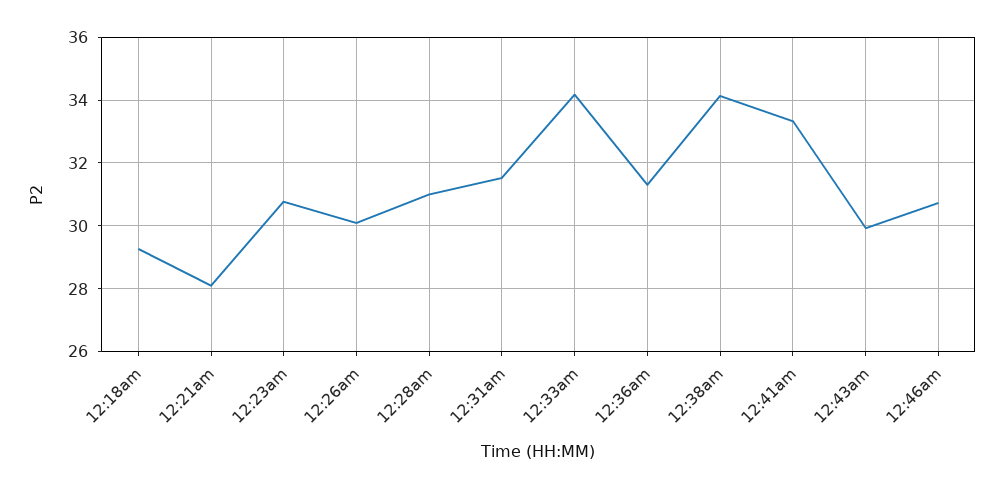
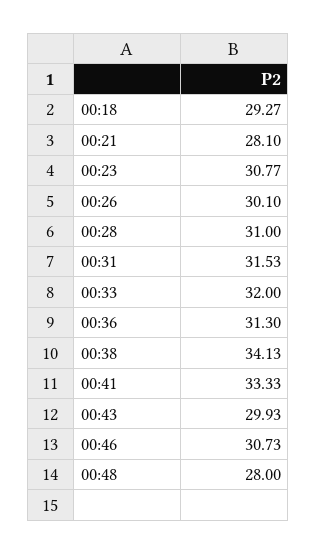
12:33am: 34.2 -> 32
00:48: none -> 28

